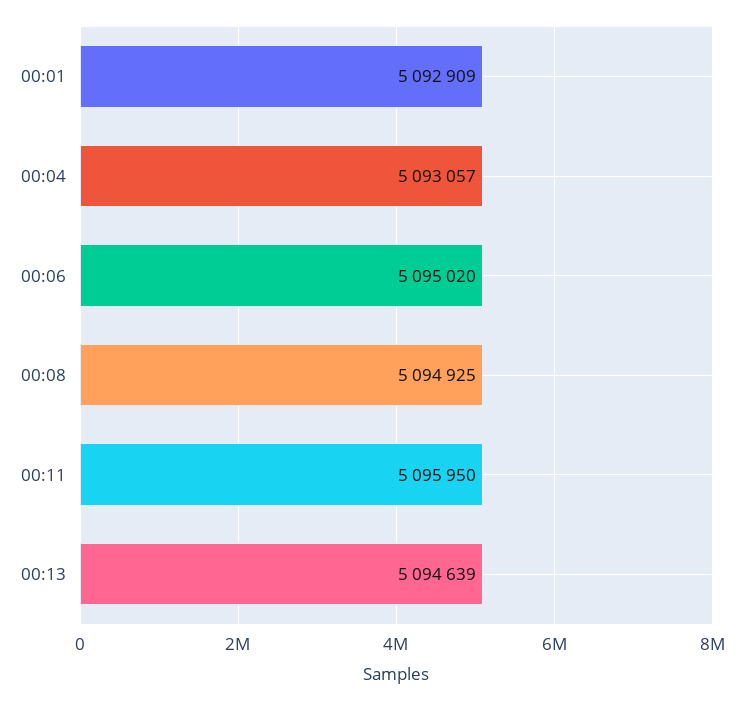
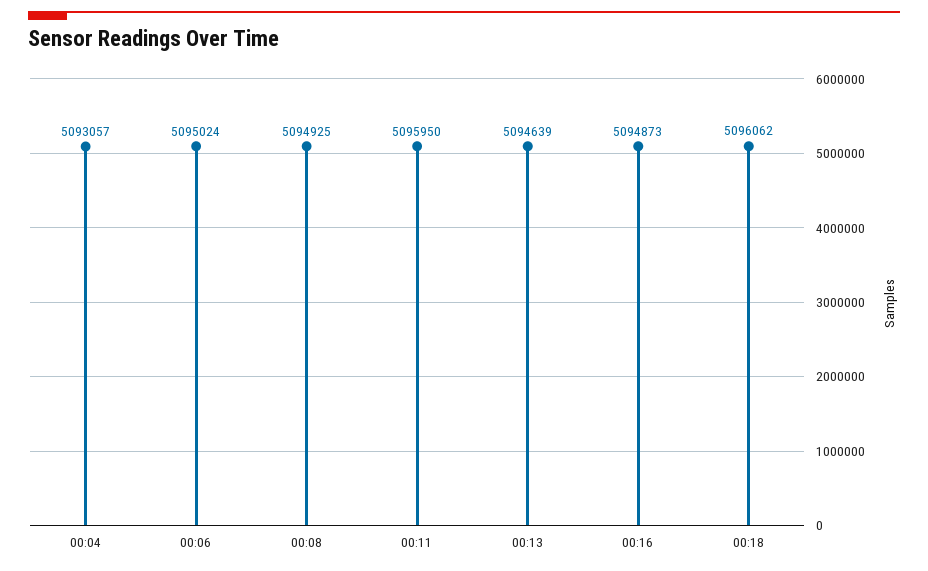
00:01: 5092909 -> none
00:06: 5095020 -> 5095024
00:16: none -> 5094873
00:18: none -> 5096062

